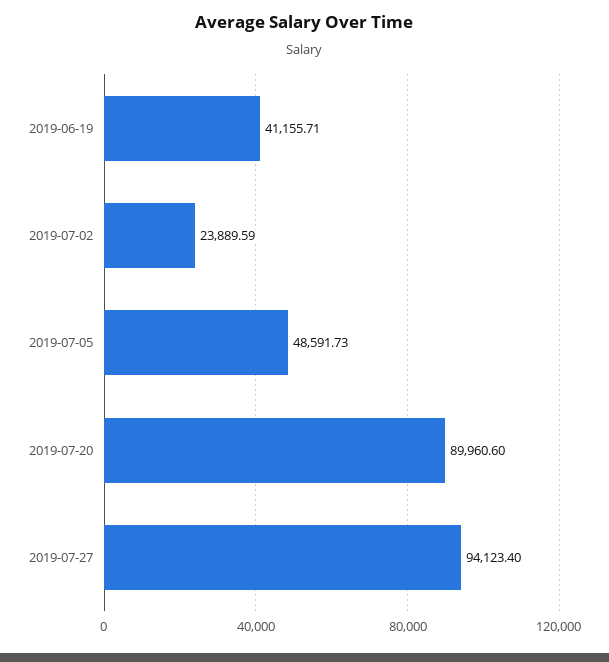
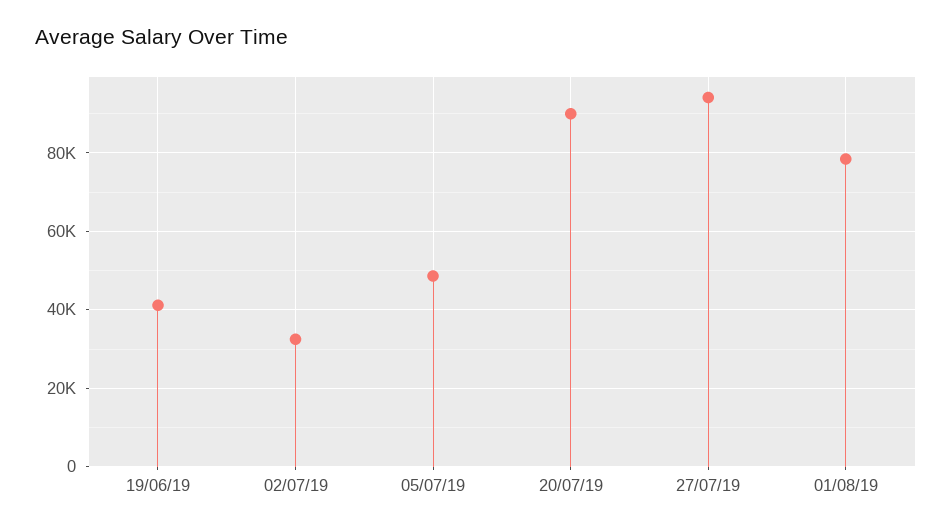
2019-07-02: 23889.59 -> 32000
01/08/19: none -> 78000

